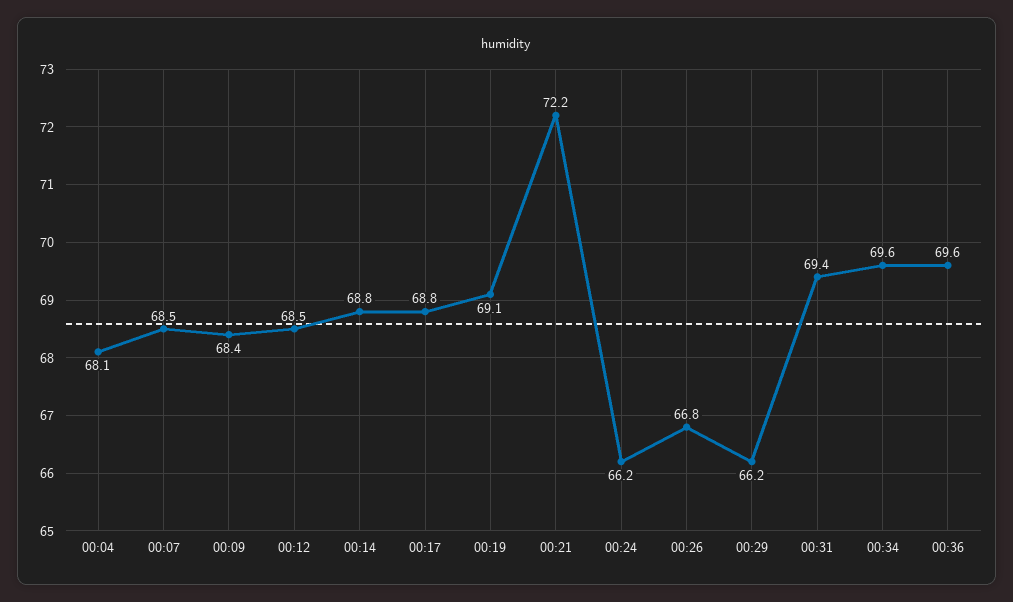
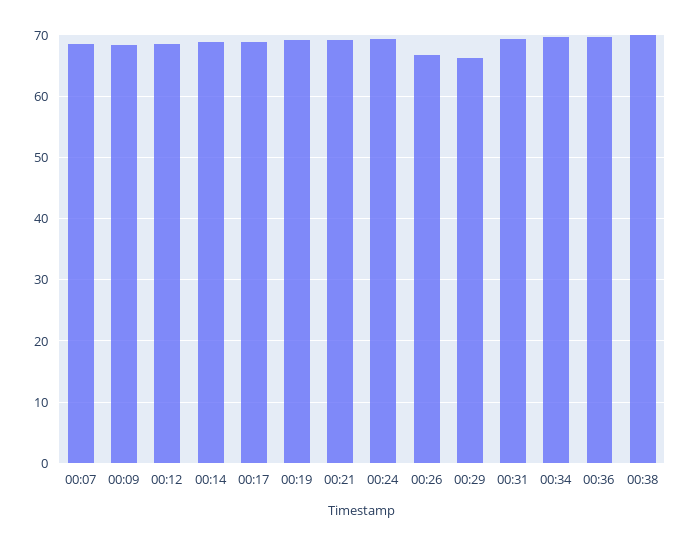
00:04: 68.1 -> none
00:21: 72.2 -> 69
00:24: 66.2 -> 69
00:38: none -> 70

